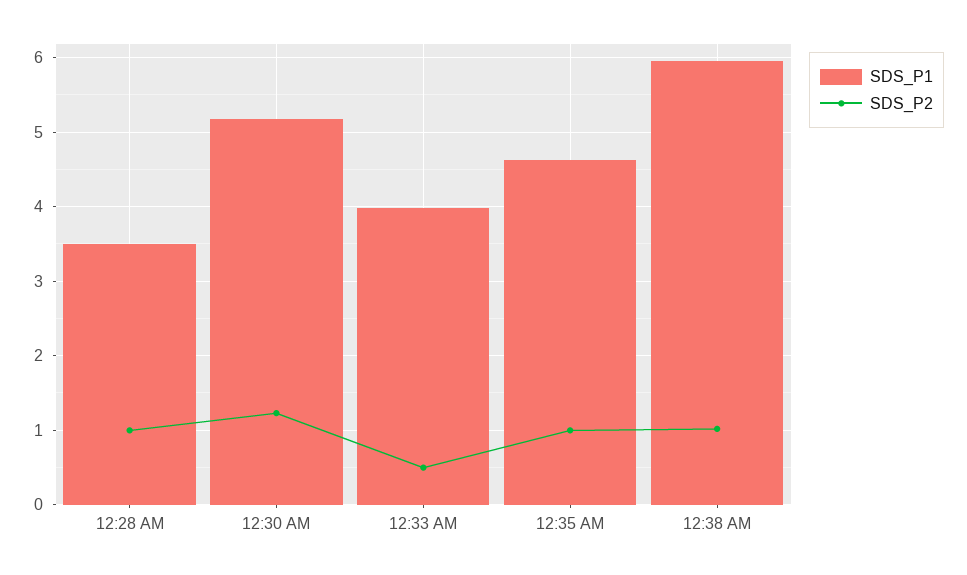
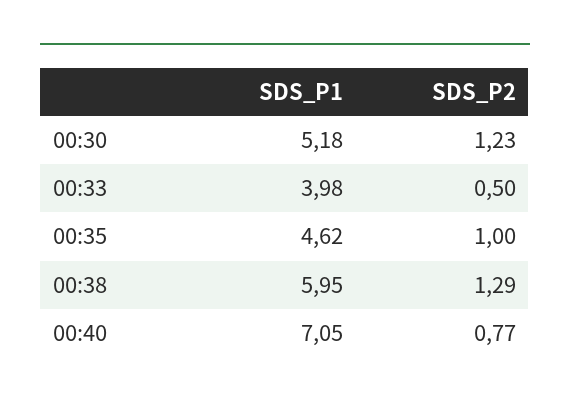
SDS_P1, 12:28 AM: 3.5 -> none
SDS_P2, 12:28 AM: 1 -> none
SDS_P2, 12:38 AM: 1 -> 1.29
SDS_P1, 00:40: none -> 7.05
SDS_P2, 00:40: none -> 0.77

